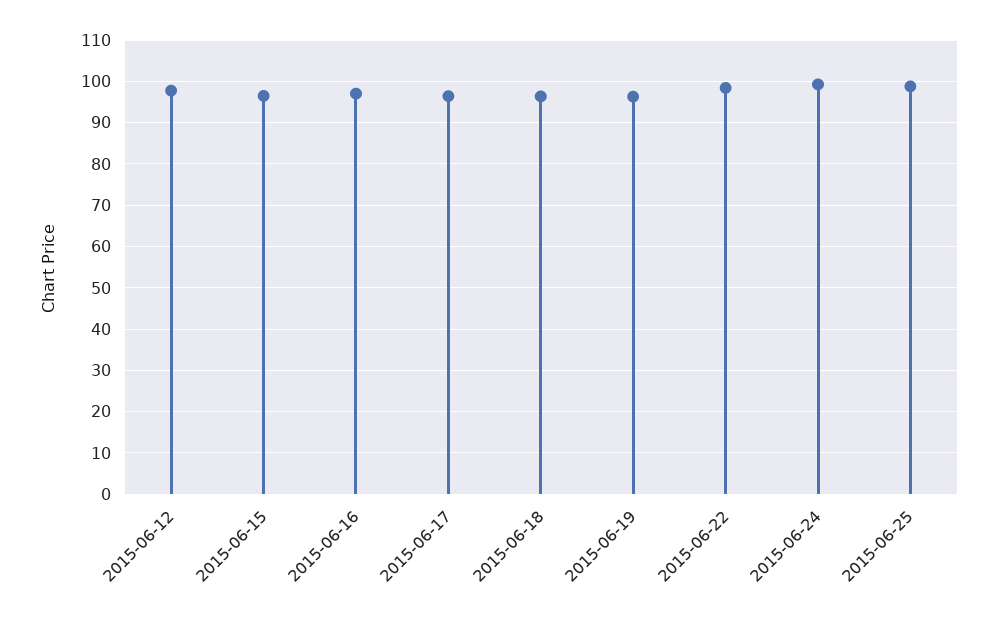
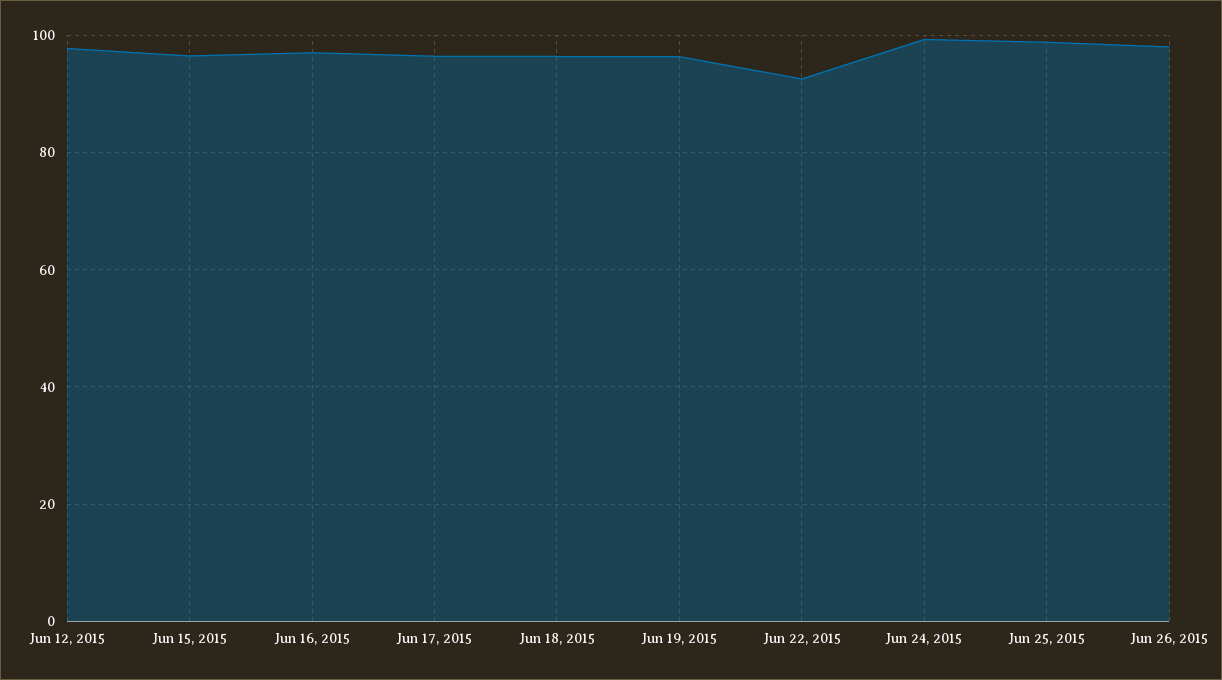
2015-06-22: 98 -> 92
Jun 26, 2015: none -> 98

